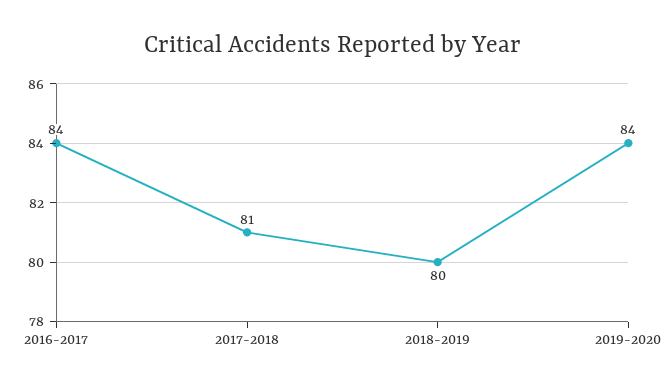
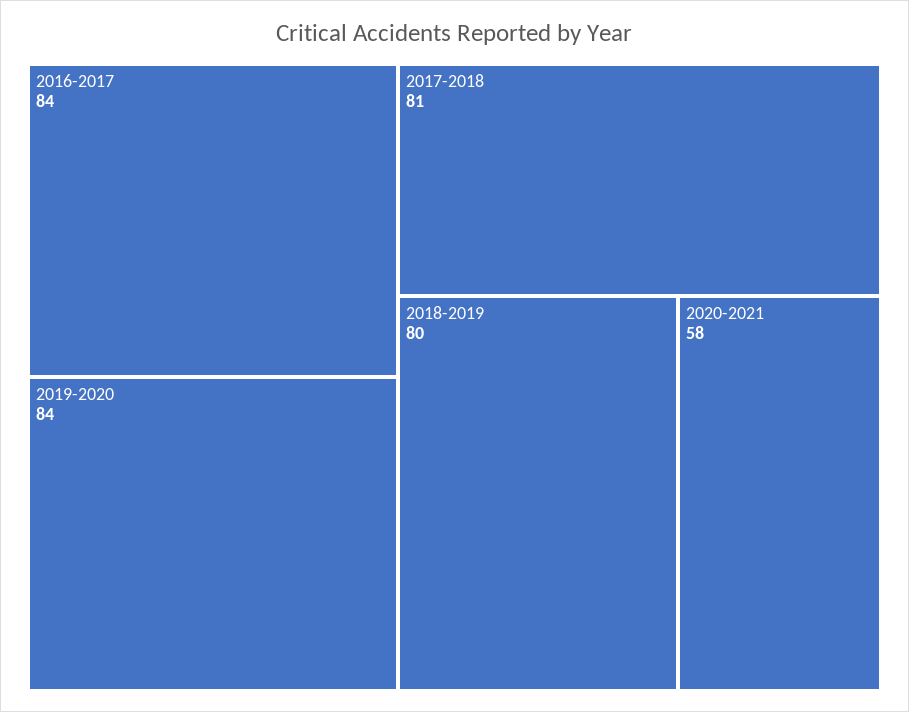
2020-2021: none -> 58

